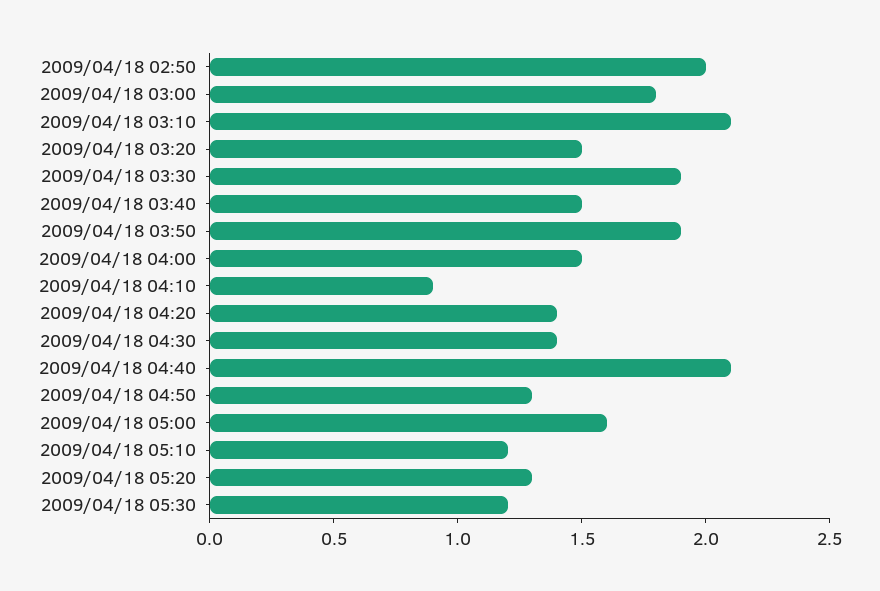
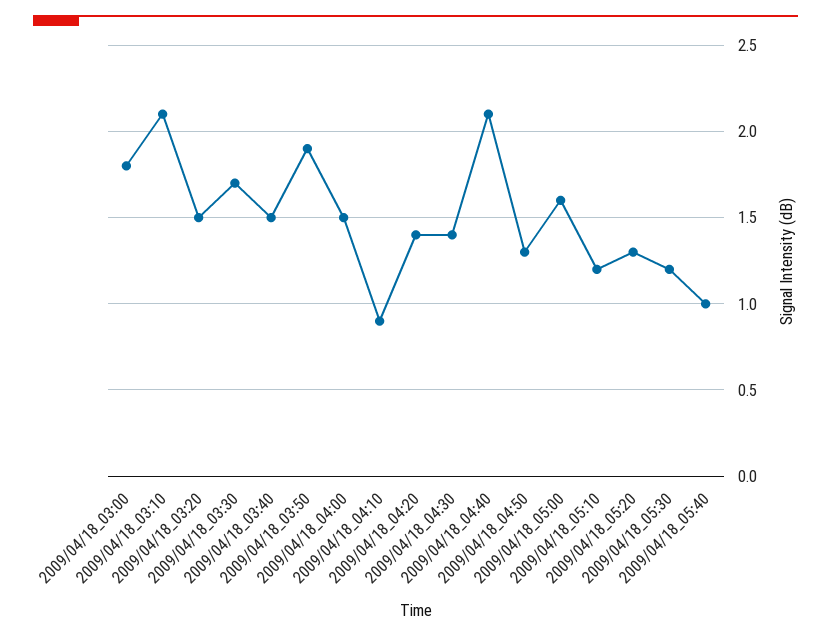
2009/04/18 02:50: 2 -> none
2009/04/18 03:30: 1.9 -> 1.7
2009/04/18_05:40: none -> 1

